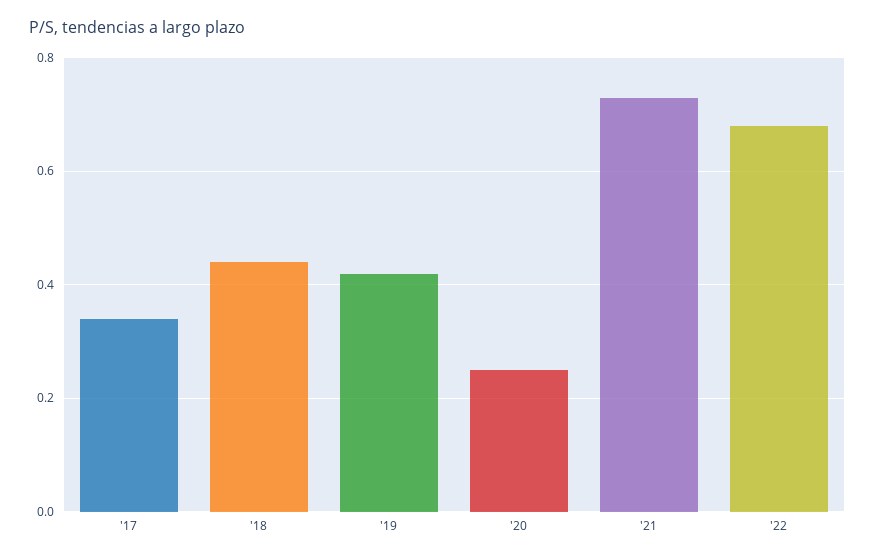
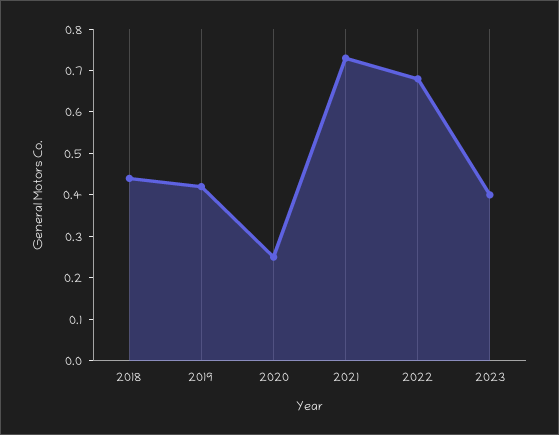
'17: 0.35 -> none
2023: none -> 0.4

